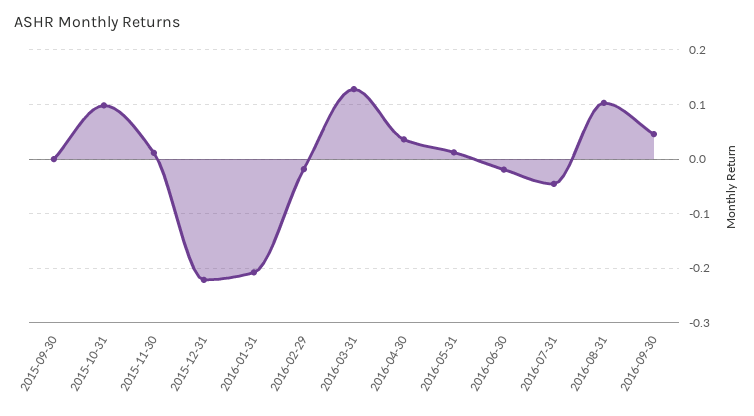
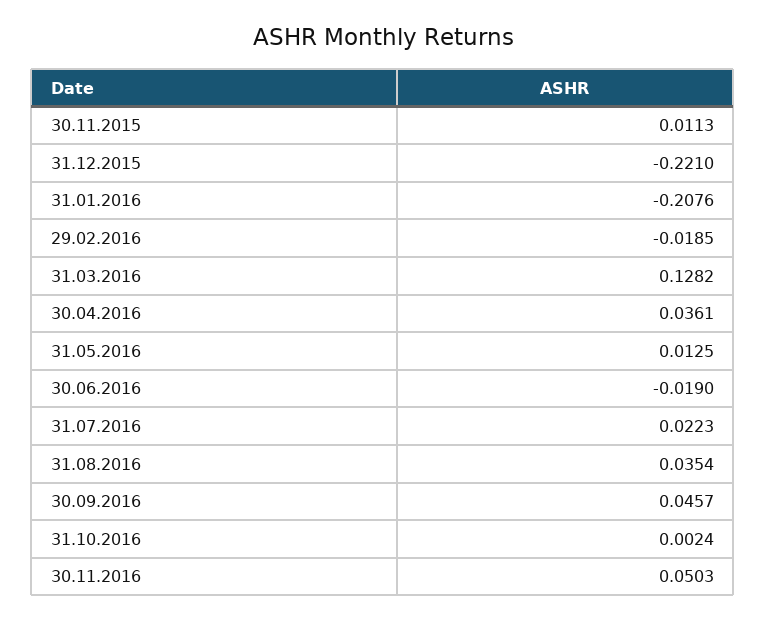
2015-09-30: 0 -> none
2015-10-31: 0.1 -> none
2016-07-31: -0.04 -> 0.0223
2016-08-31: 0.1 -> 0.0354
31.10.2016: none -> 0.0024
30.11.2016: none -> 0.0503

